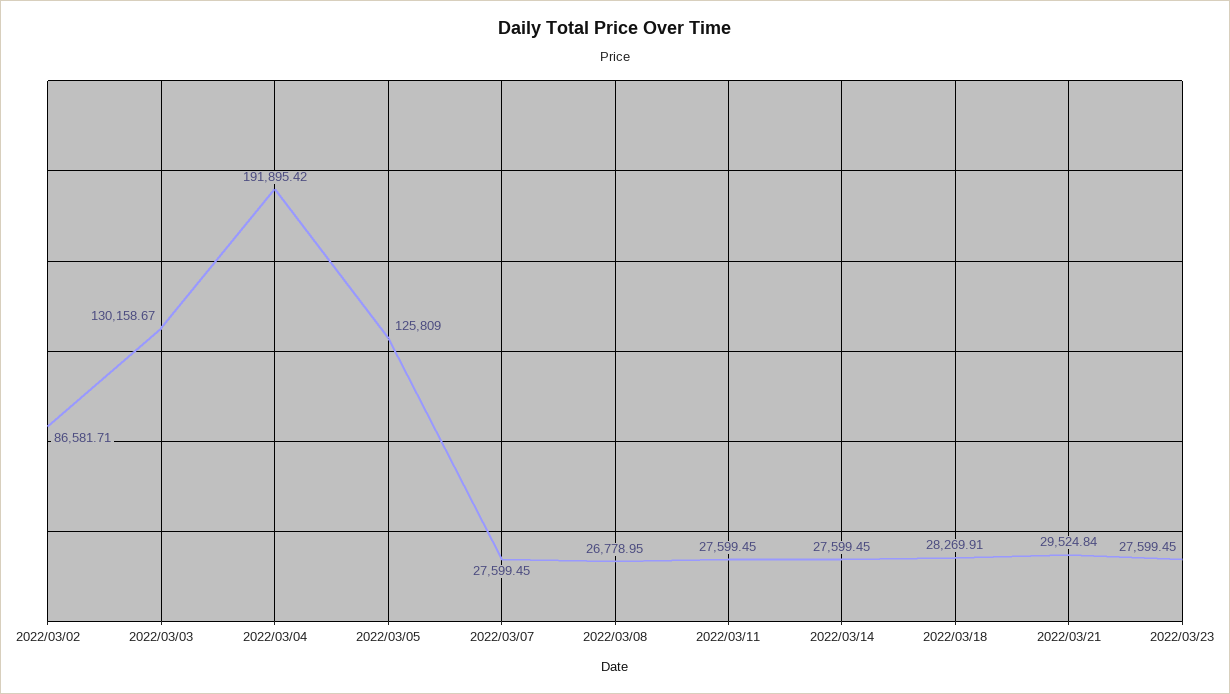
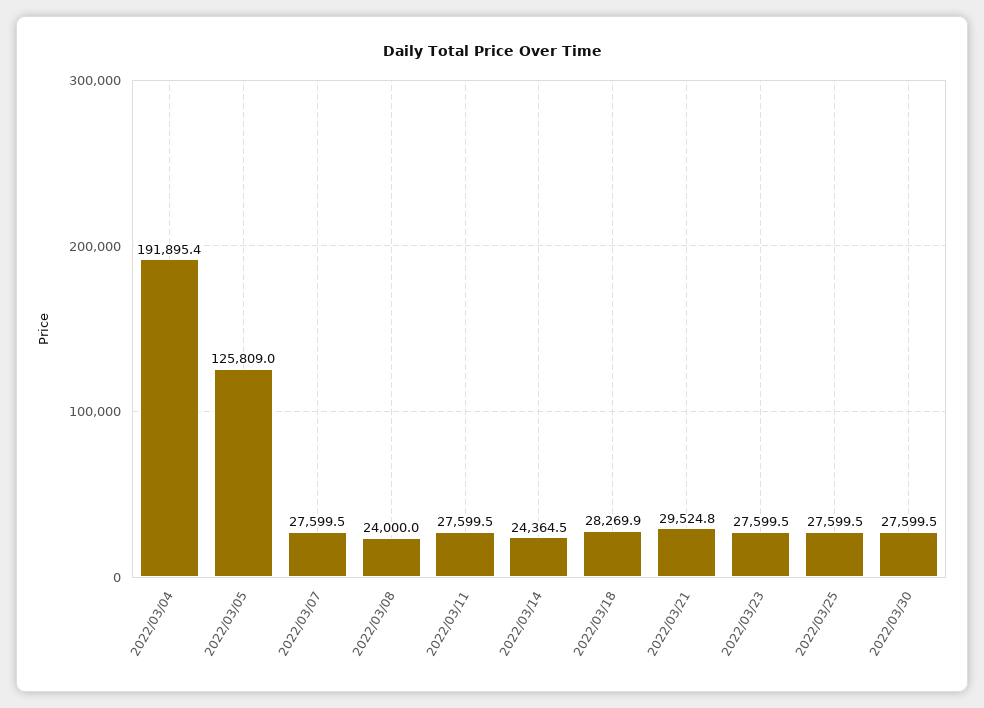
2022/03/02: 86581.71 -> none
2022/03/03: 130158.67 -> none
2022/03/08: 26778.95 -> 24000
2022/03/14: 27599.45 -> 24364.5
2022/03/25: none -> 27599.5
2022/03/30: none -> 27599.5

